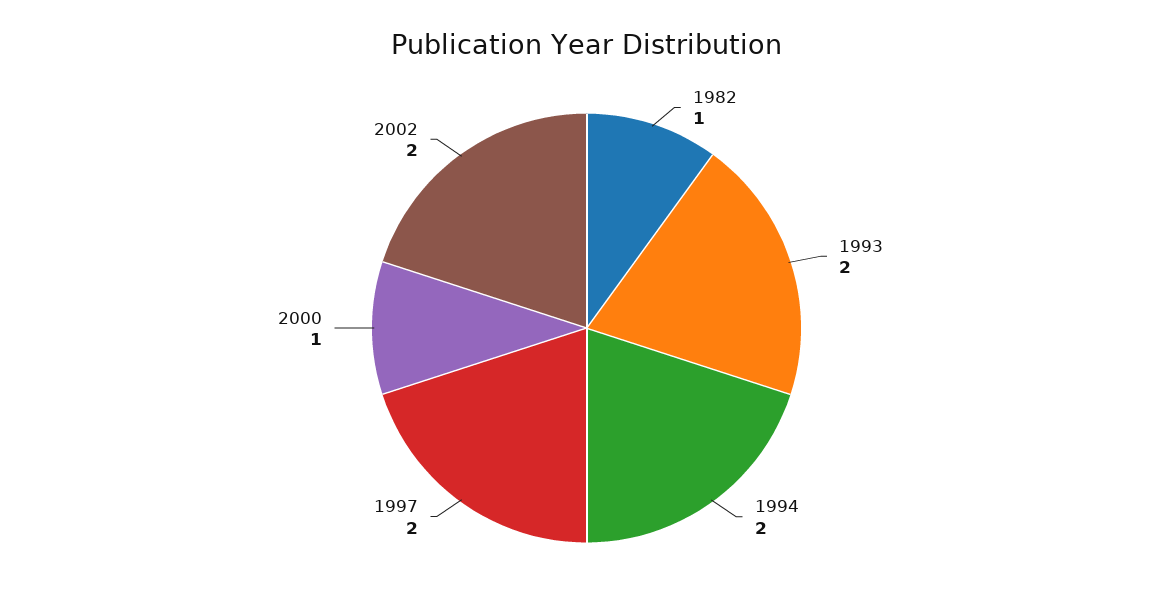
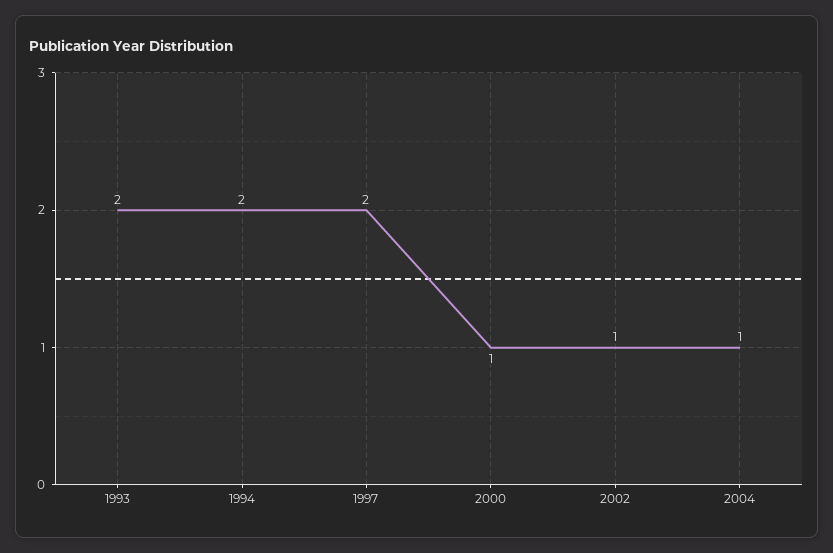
1982: 1 -> none
2002: 2 -> 1
2004: none -> 1

